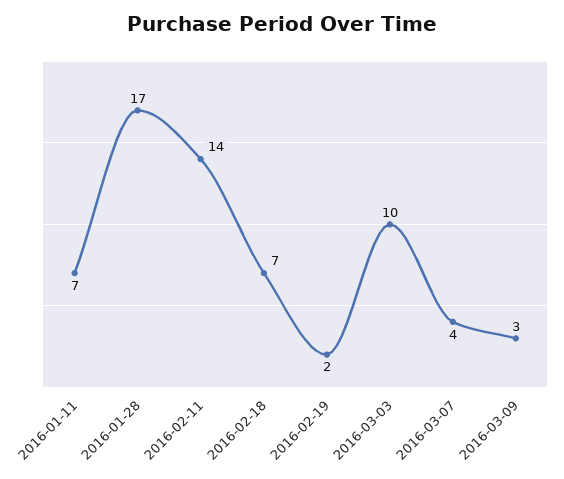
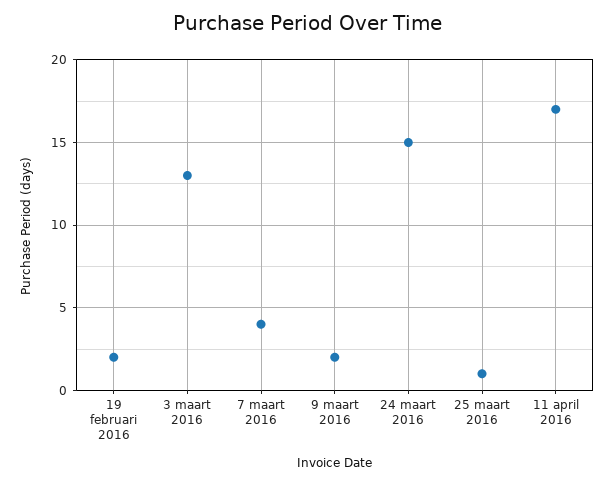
2016-01-11: 7 -> none
2016-01-28: 17 -> none
2016-02-11: 14 -> none
2016-02-18: 7 -> none
2016-03-03: 10 -> 13
2016-03-09: 3 -> 2
24 maart 2016: none -> 15
25 maart 2016: none -> 1
11 april 2016: none -> 17

